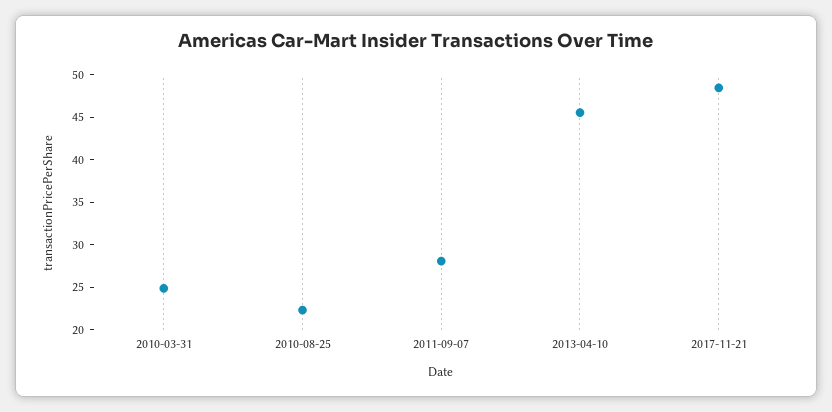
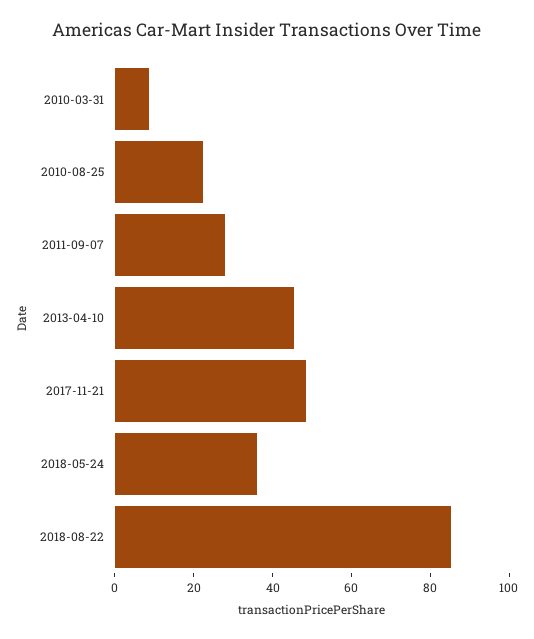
2010-03-31: 25 -> 10
2018-05-24: none -> 35
2018-08-22: none -> 85

